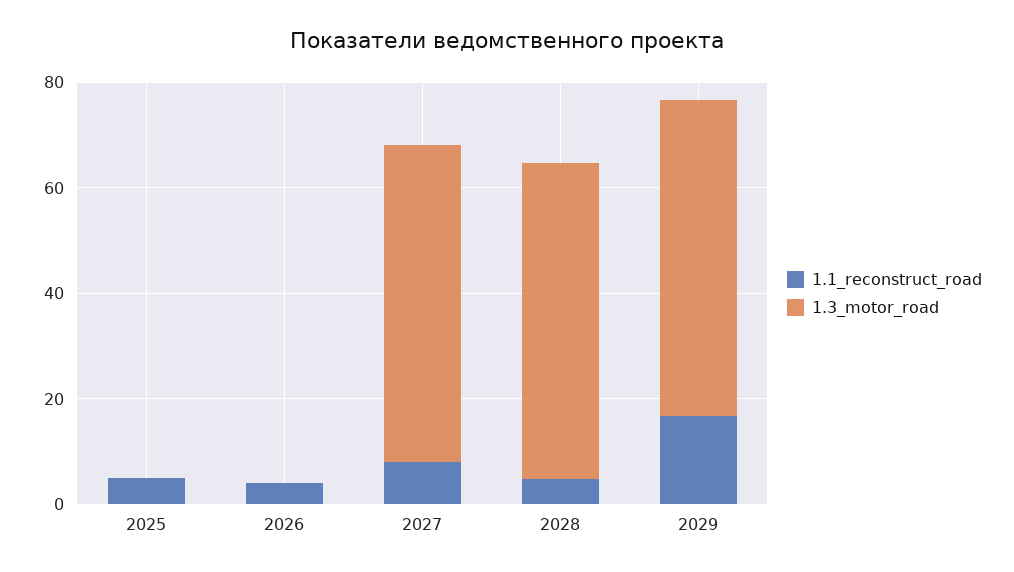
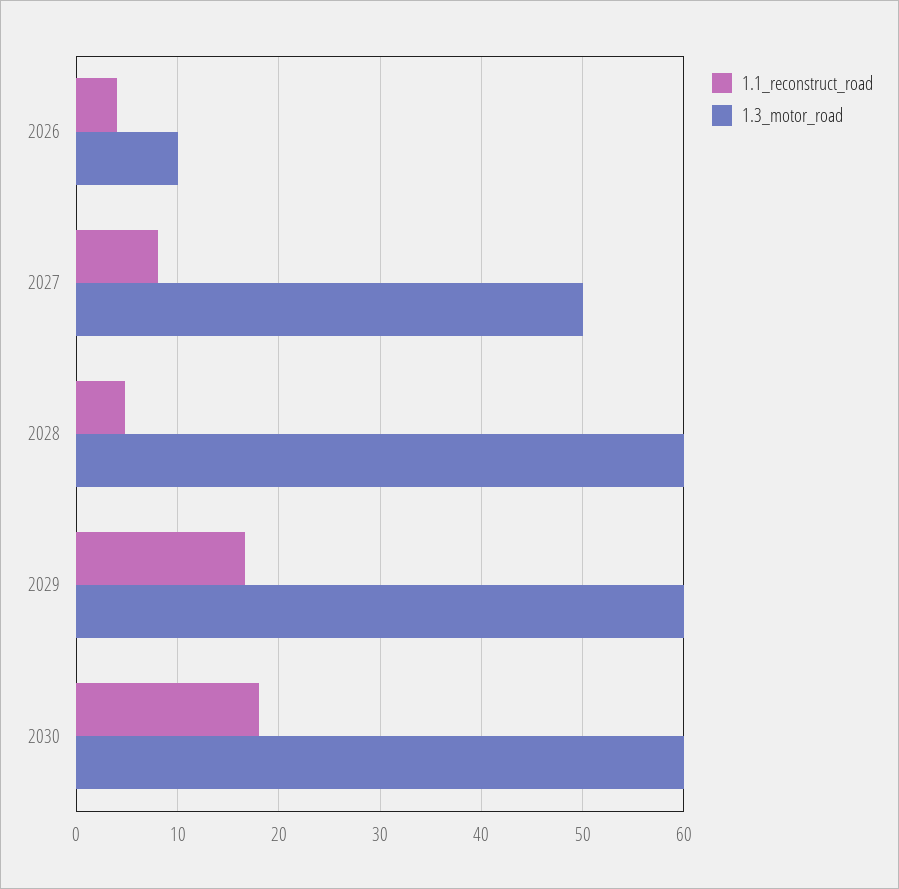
1.1_reconstruct_road, 2025: 5 -> none
1.3_motor_road, 2025: 0 -> none
1.3_motor_road, 2026: 0 -> 10
1.3_motor_road, 2027: 60 -> 50
1.1_reconstruct_road, 2030: none -> 18
1.3_motor_road, 2030: none -> 60

